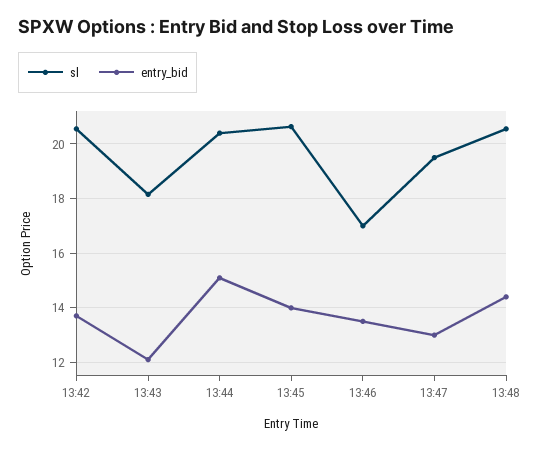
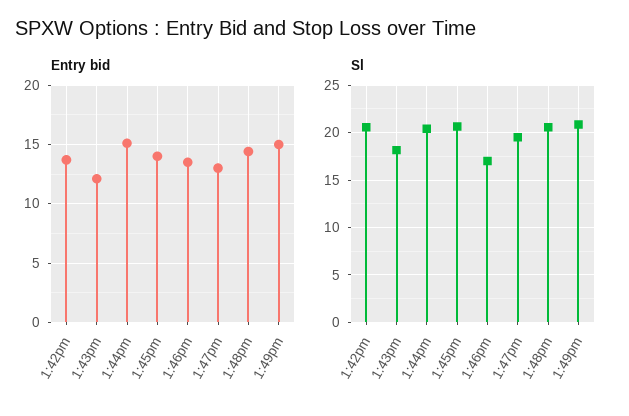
entry_bid, 1:49pm: none -> 15
sl, 1:49pm: none -> 21

